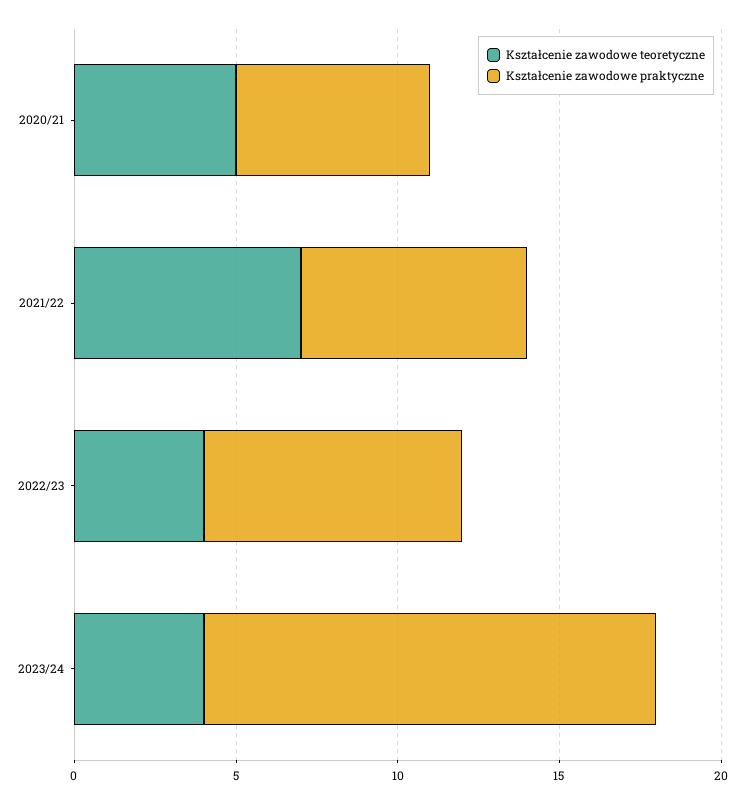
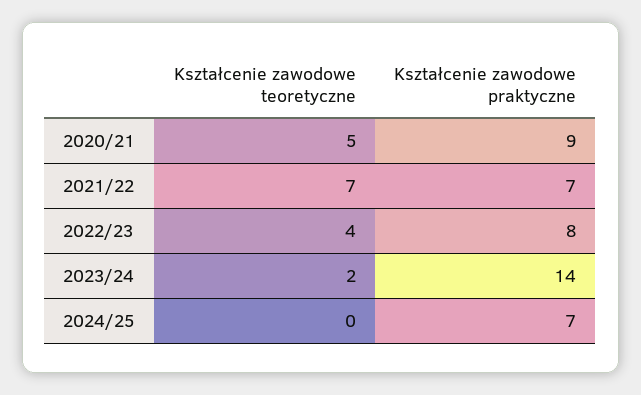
Kształcenie zawodowe praktyczne, 2020/21: 6 -> 9
Kształcenie zawodowe teoretyczne, 2023/24: 4 -> 2
Kształcenie zawodowe teoretyczne, 2024/25: none -> 0
Kształcenie zawodowe praktyczne, 2024/25: none -> 7

